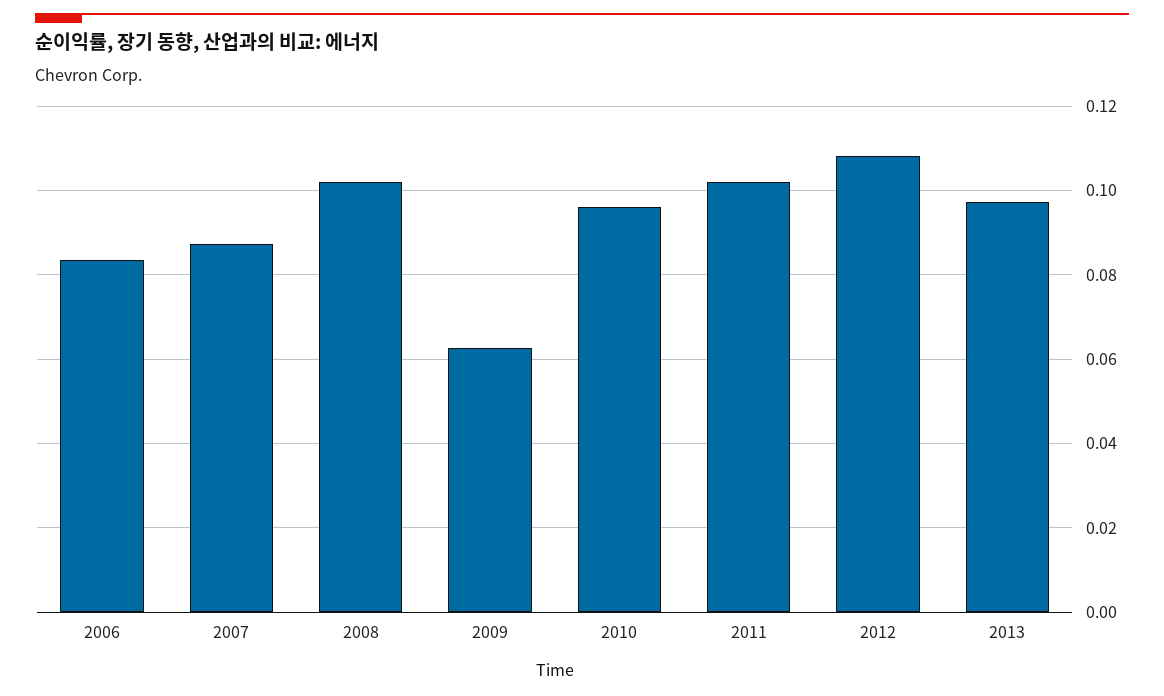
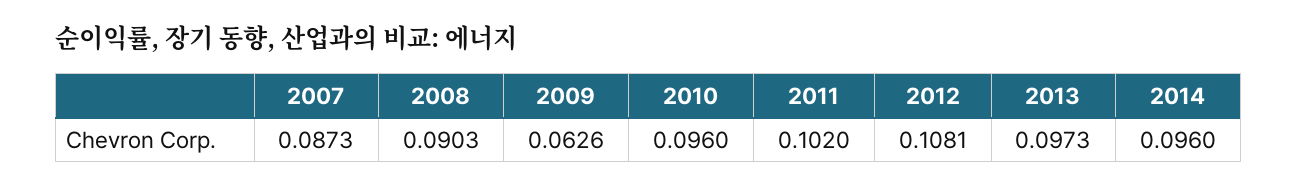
2006: 0.084 -> none
2008: 0.102 -> 0.0903
2014: none -> 0.096

